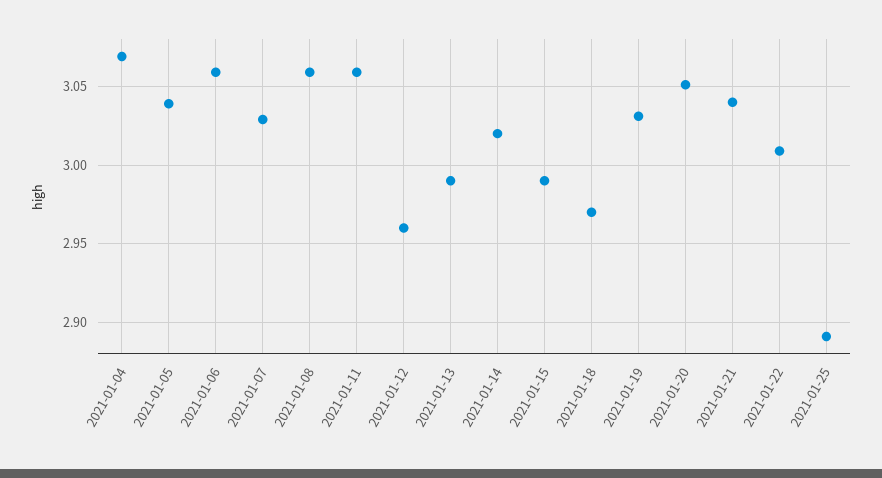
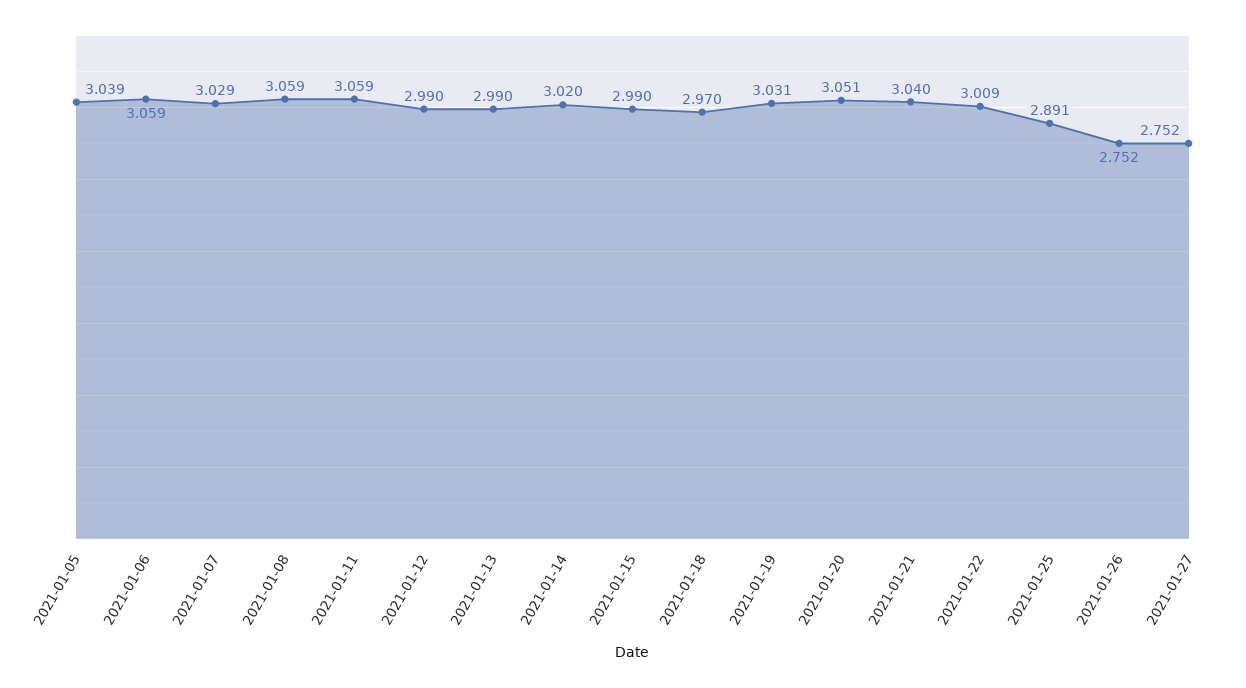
2021-01-04: 3.07 -> none
2021-01-12: 2.96 -> 2.99
2021-01-26: none -> 2.752
2021-01-27: none -> 2.752

